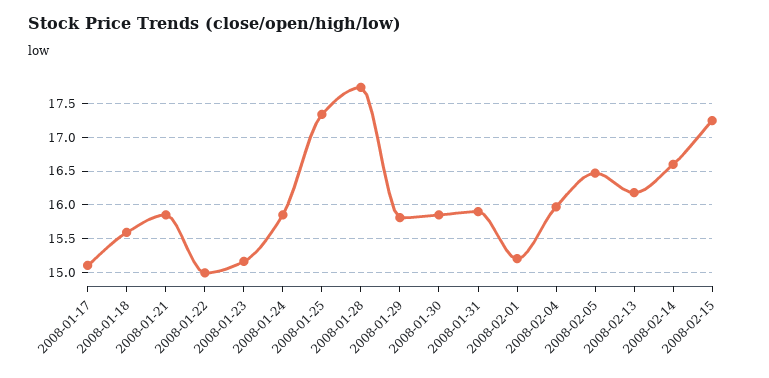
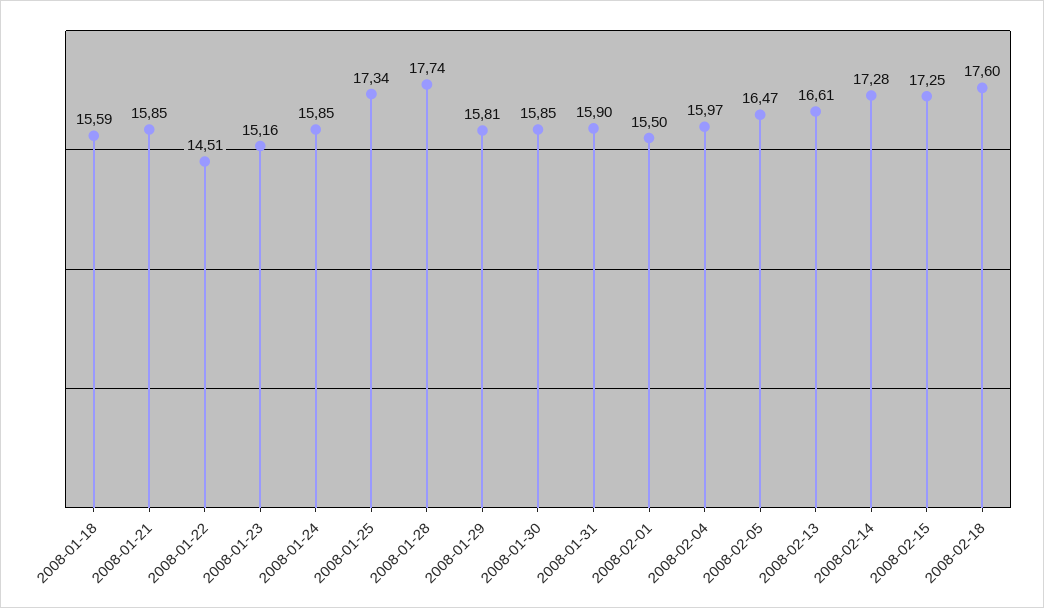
2008-01-17: 15.1 -> none
2008-01-22: 15 -> 14.51
2008-02-01: 15.2 -> 15.5
2008-02-13: 16.2 -> 16.61
2008-02-14: 16.6 -> 17.28
2008-02-18: none -> 17.6

